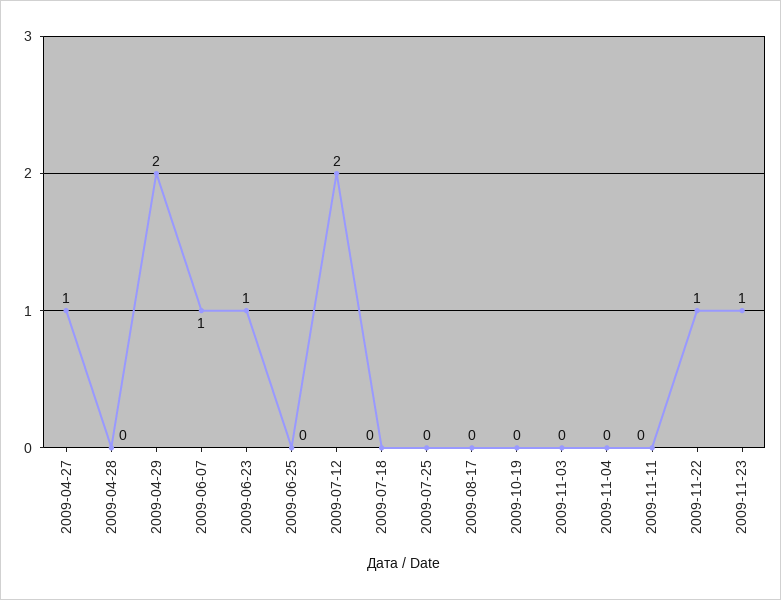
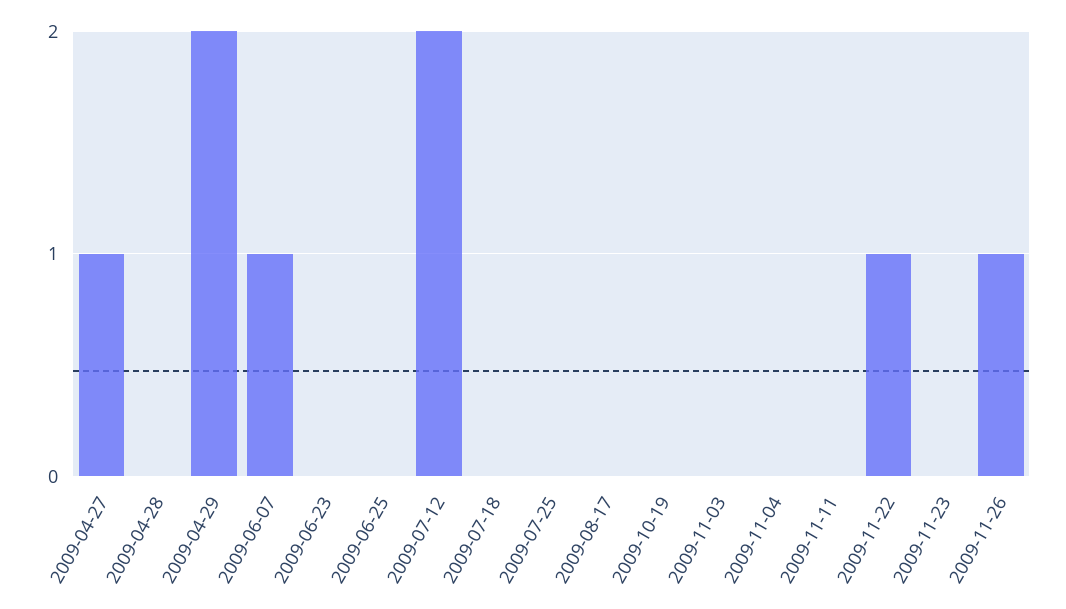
2009-06-23: 1 -> 0
2009-11-23: 1 -> 0
2009-11-26: none -> 1

